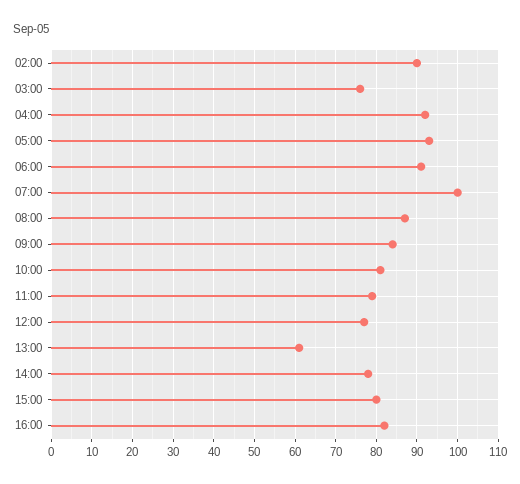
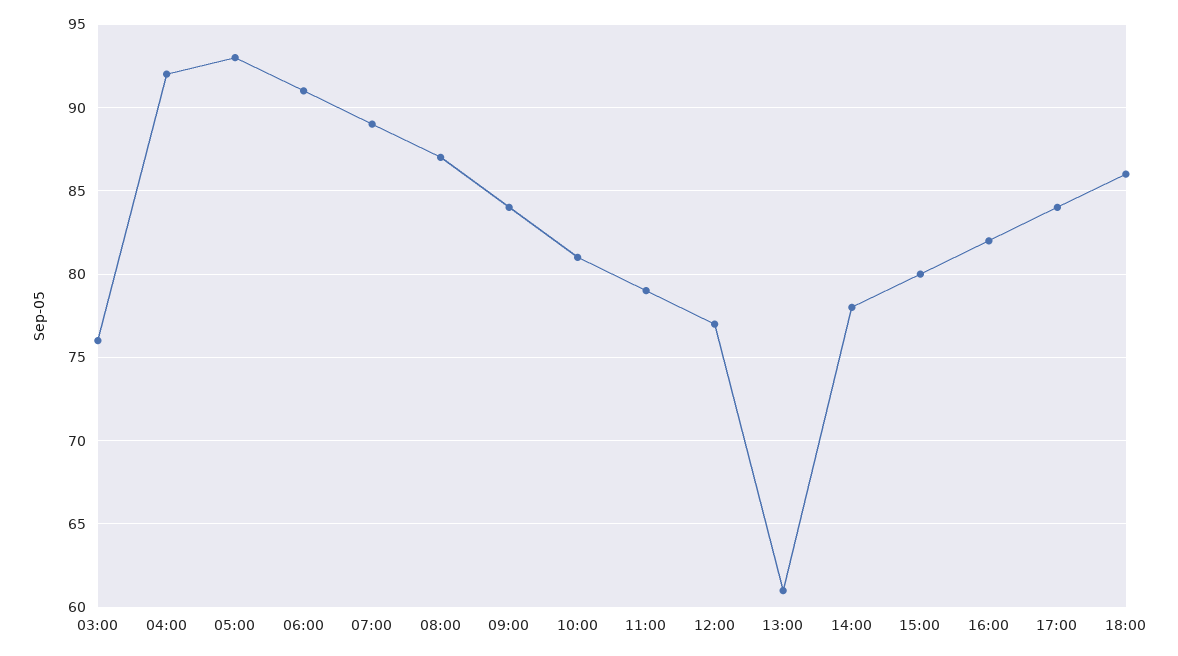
02:00: 90 -> none
07:00: 100 -> 89
17:00: none -> 84
18:00: none -> 86

